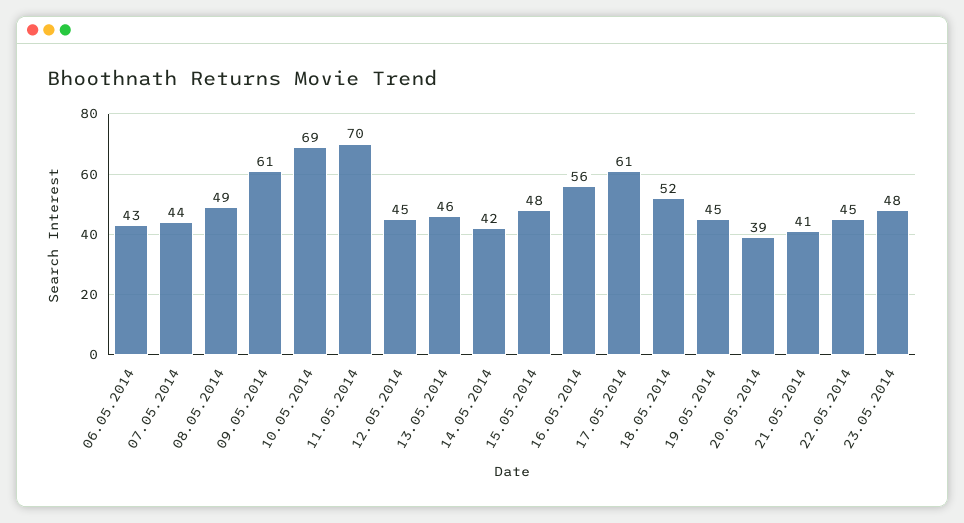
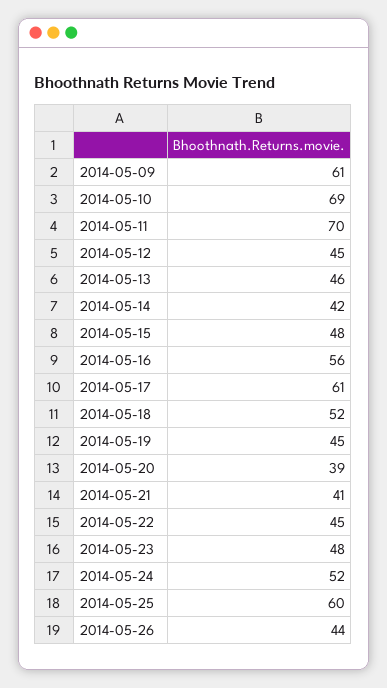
06.05.2014: 43 -> none
07.05.2014: 44 -> none
08.05.2014: 49 -> none
2014-05-24: none -> 52
2014-05-25: none -> 60
2014-05-26: none -> 44

